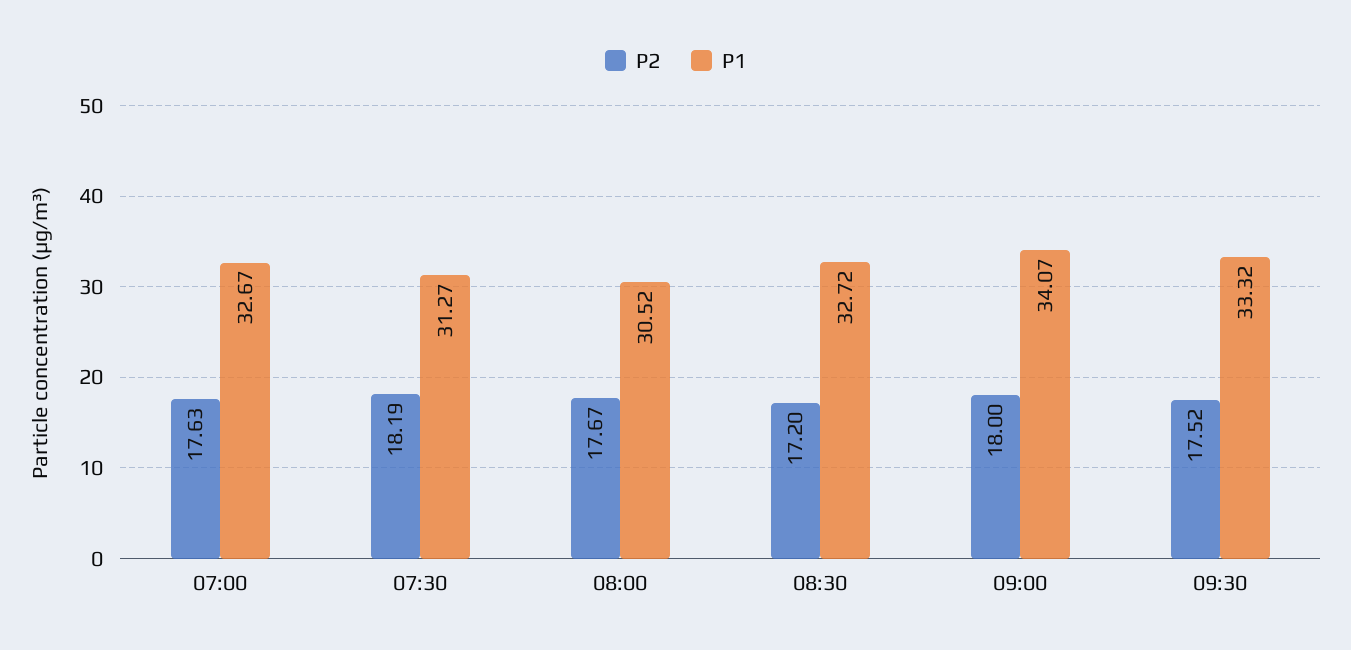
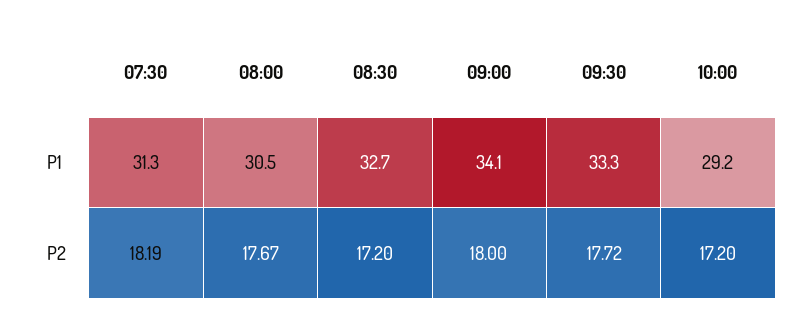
P2, 07:00: 17.63 -> none
P1, 07:00: 32.67 -> none
P2, 09:30: 17.52 -> 17.72
P1, 10:00: none -> 29.2
P2, 10:00: none -> 17.2

